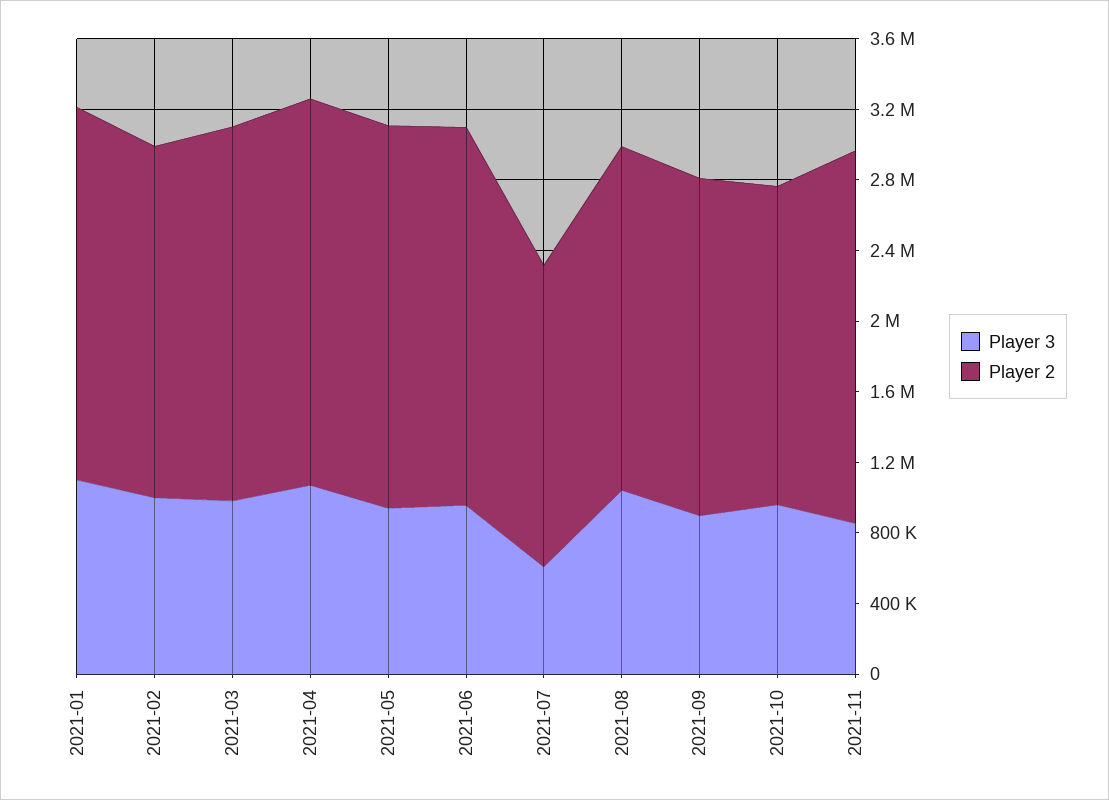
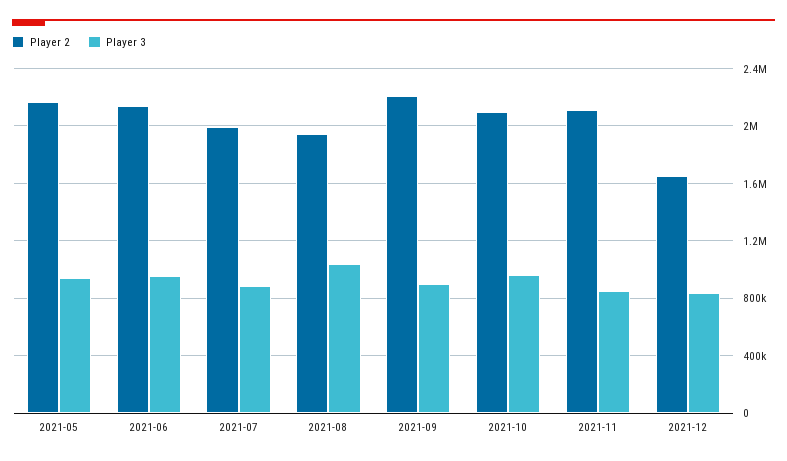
Player 3, 2021-01: 1100000 -> none
Player 2, 2021-01: 2100000 -> none
Player 3, 2021-02: 1000000 -> none
Player 2, 2021-02: 2000000 -> none
Player 3, 2021-03: 1000000 -> none
Player 2, 2021-03: 2100000 -> none
Player 3, 2021-04: 1100000 -> none
Player 2, 2021-04: 2200000 -> none
Player 3, 2021-07: 600000 -> 900000
Player 2, 2021-07: 1700000 -> 2000000
Player 2, 2021-09: 1900000 -> 2200000
Player 2, 2021-10: 1800000 -> 2100000
Player 2, 2021-12: none -> 1650000
Player 3, 2021-12: none -> 850000

